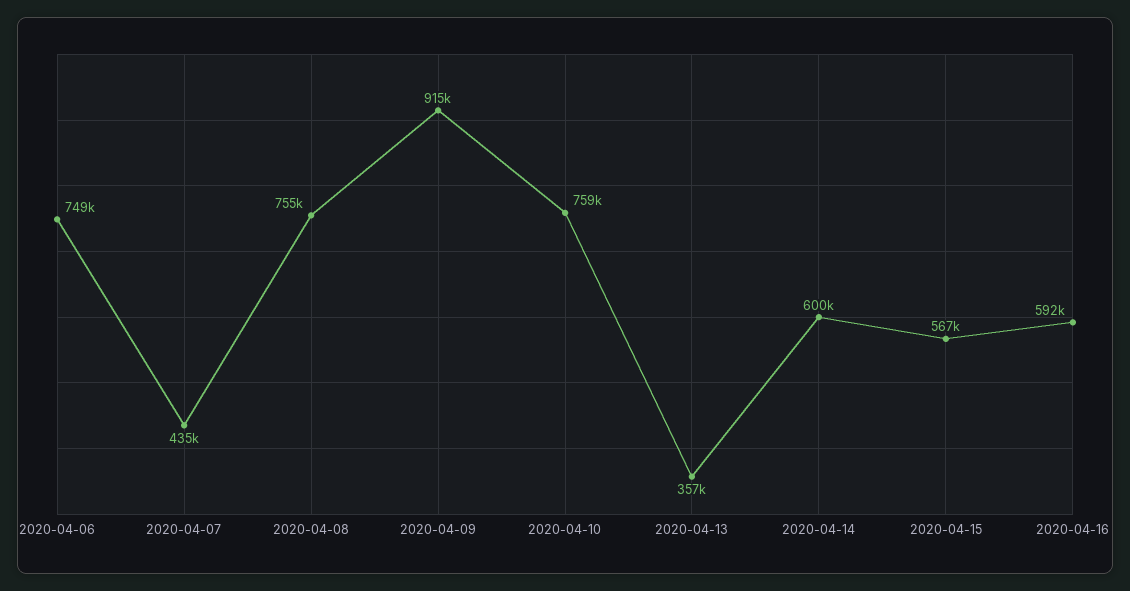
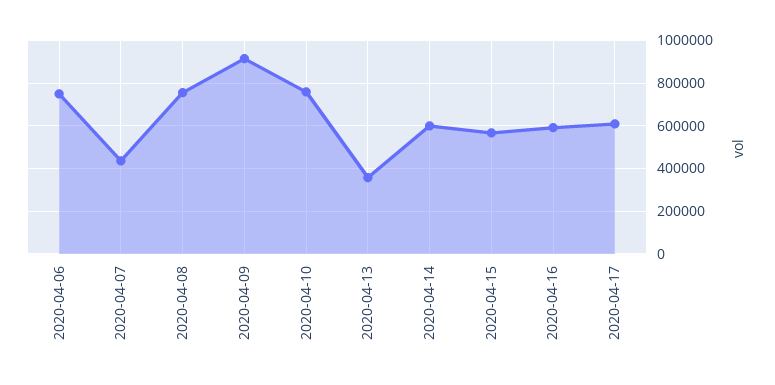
2020-04-17: none -> 600000

